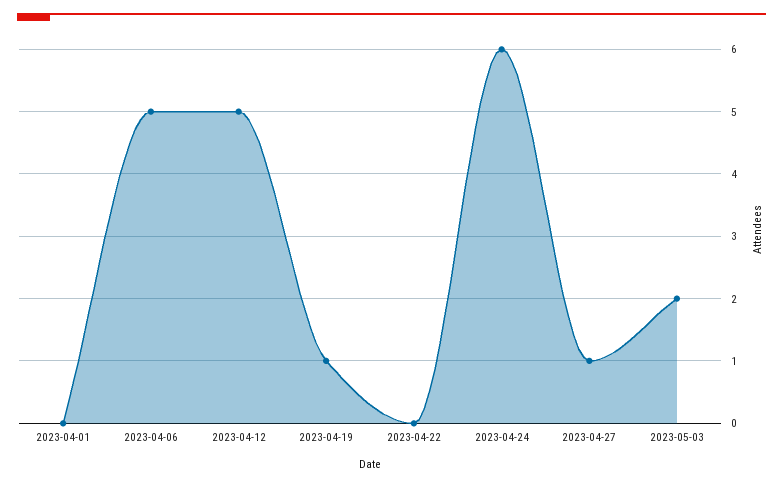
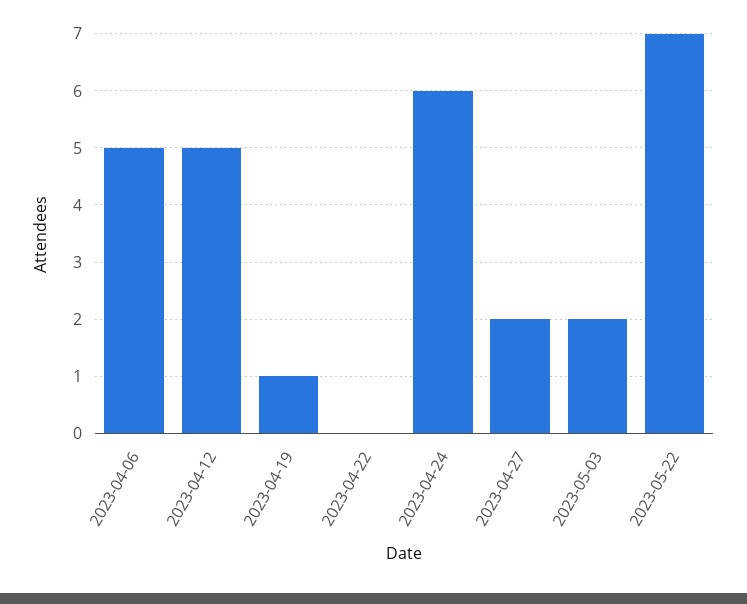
2023-04-01: 0 -> none
2023-04-27: 1 -> 2
2023-05-22: none -> 7

